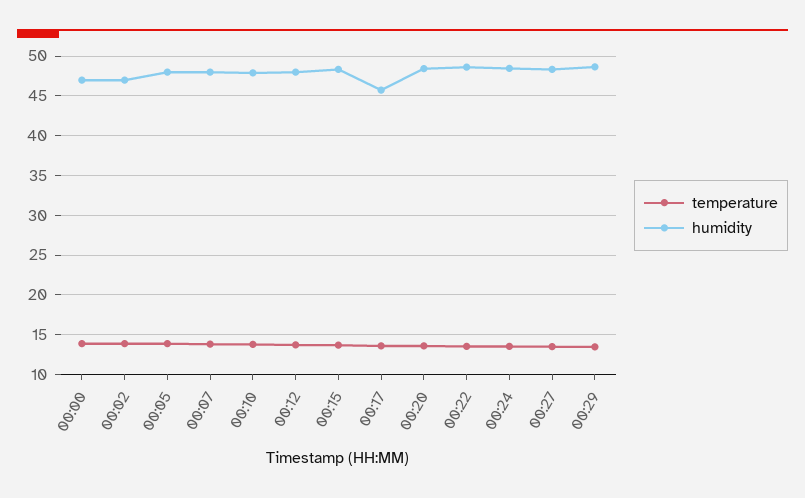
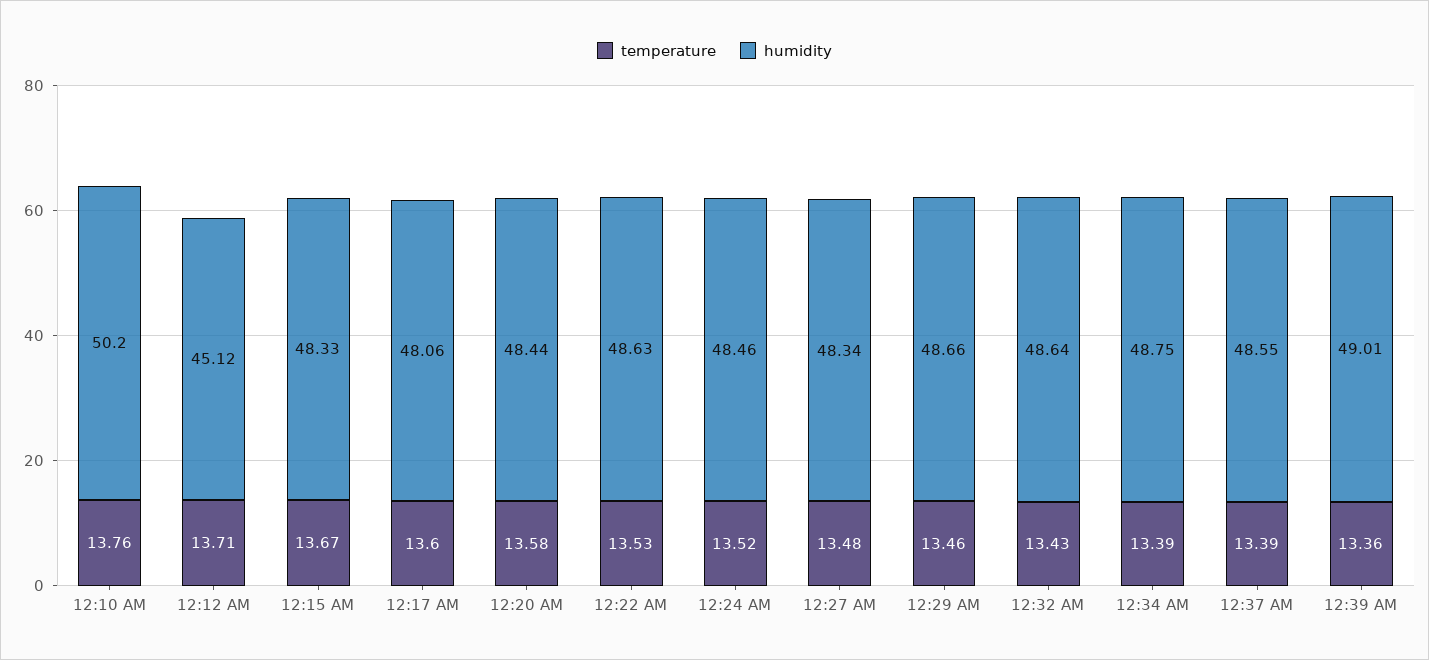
temperature, 00:00: 14 -> none
humidity, 00:00: 47 -> none
temperature, 00:02: 14 -> none
humidity, 00:02: 47 -> none
temperature, 00:05: 14 -> none
humidity, 00:05: 48 -> none
temperature, 00:07: 14 -> none
humidity, 00:07: 48 -> none
humidity, 00:10: 48 -> 50.2
humidity, 00:12: 48 -> 45.12
humidity, 00:17: 46 -> 48.06
temperature, 12:32 AM: none -> 13.43
humidity, 12:32 AM: none -> 48.64
temperature, 12:34 AM: none -> 13.39
humidity, 12:34 AM: none -> 48.75
temperature, 12:37 AM: none -> 13.39
humidity, 12:37 AM: none -> 48.55
temperature, 12:39 AM: none -> 13.36
humidity, 12:39 AM: none -> 49.01

